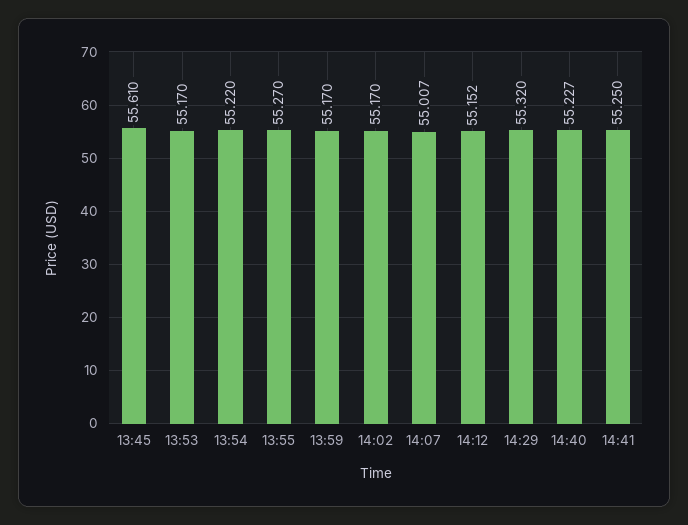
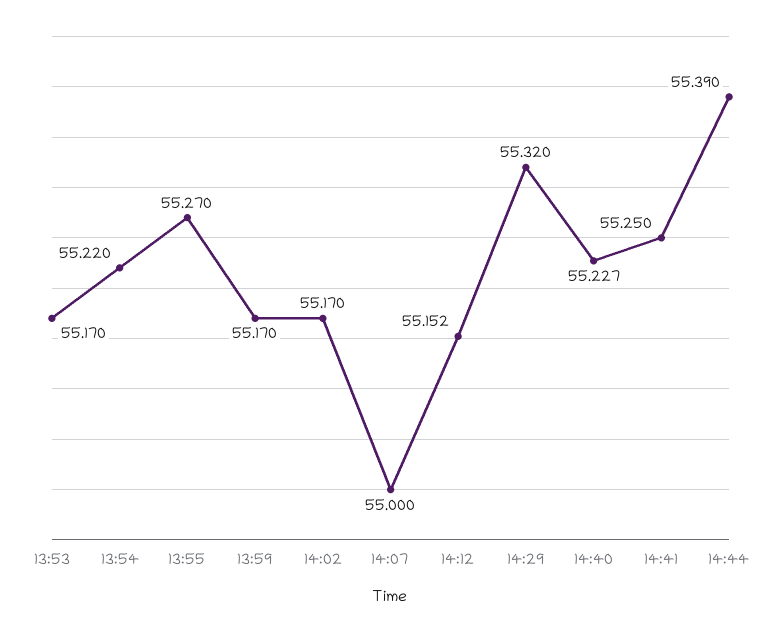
13:45: 55.61 -> none
14:07: 55.007 -> 55
14:44: none -> 55.39

